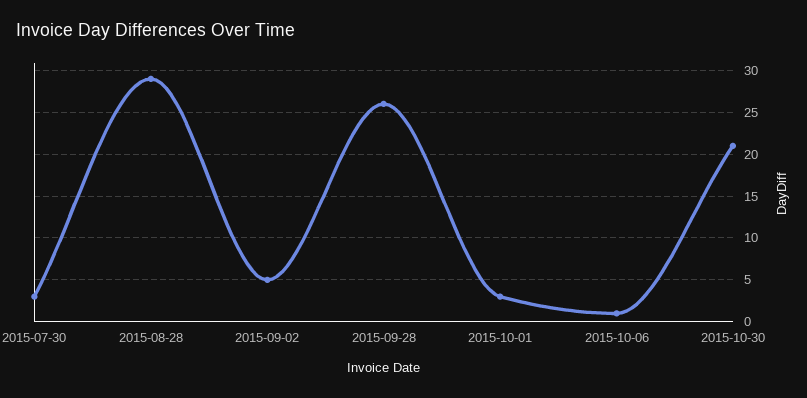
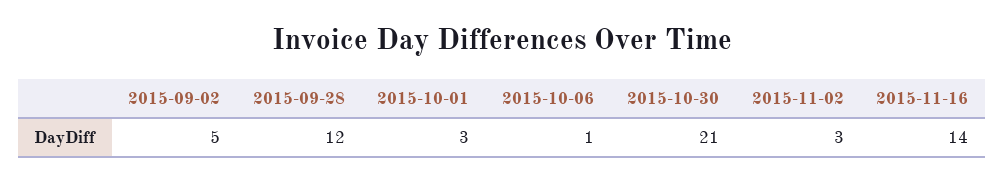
2015-07-30: 3 -> none
2015-08-28: 29 -> none
2015-09-28: 26 -> 12
2015-11-02: none -> 3
2015-11-16: none -> 14

